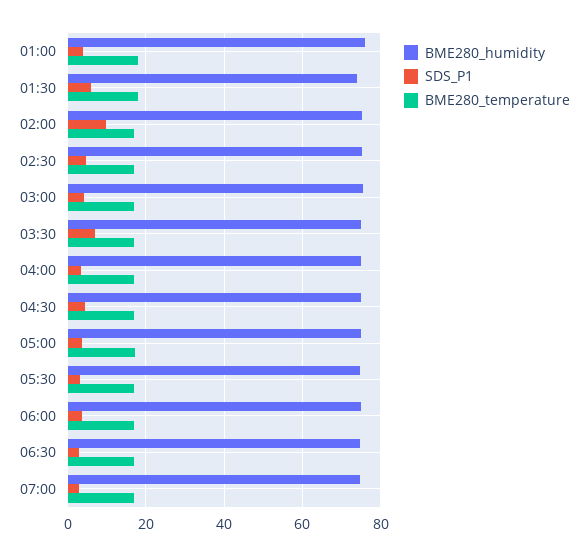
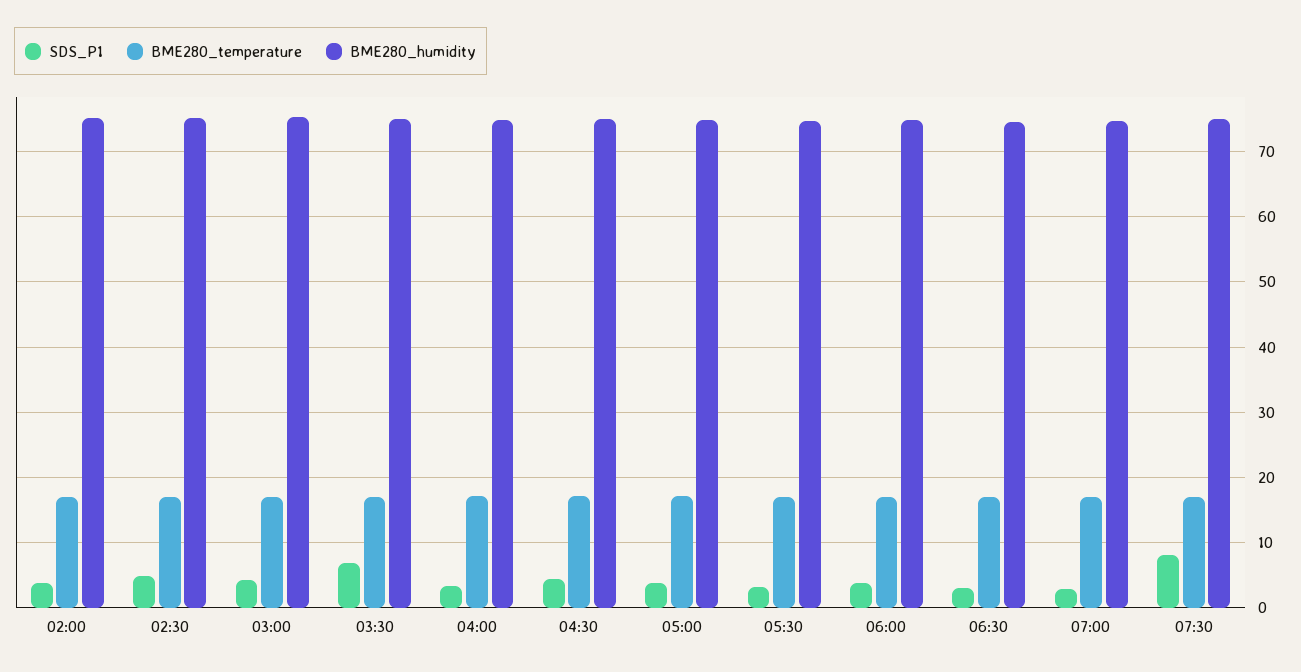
BME280_humidity, 01:00: 76 -> none
SDS_P1, 01:00: 4 -> none
BME280_temperature, 01:00: 18 -> none
BME280_humidity, 01:30: 74 -> none
SDS_P1, 01:30: 6 -> none
BME280_temperature, 01:30: 18 -> none
SDS_P1, 02:00: 10 -> 4
SDS_P1, 07:30: none -> 8
BME280_temperature, 07:30: none -> 17
BME280_humidity, 07:30: none -> 75

